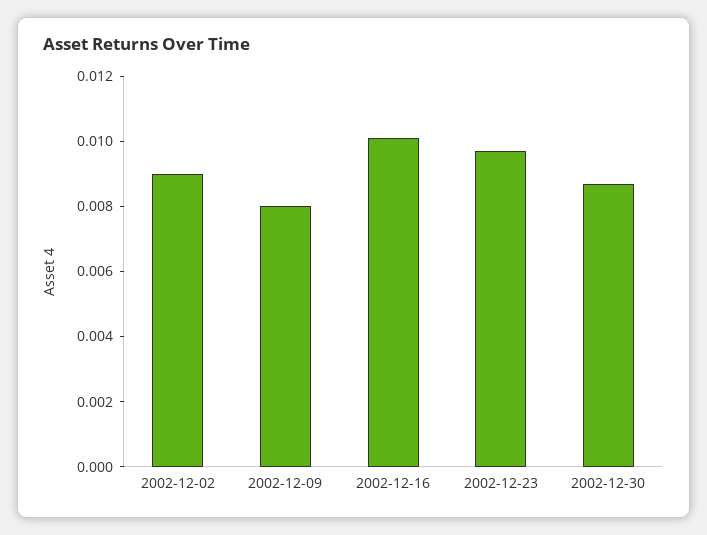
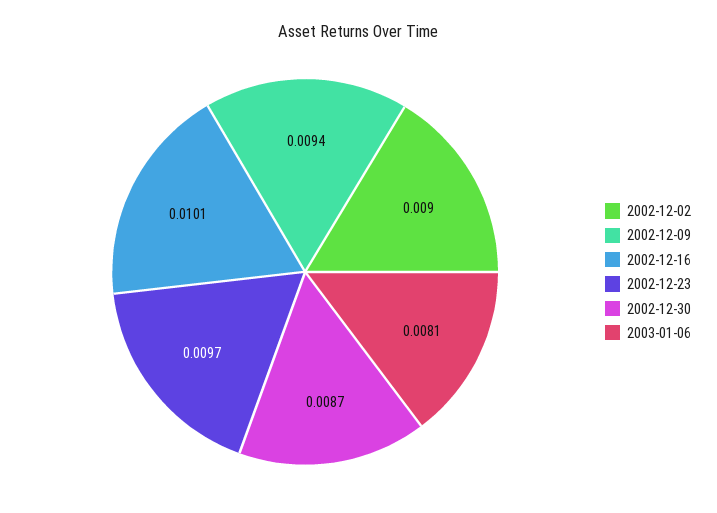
2002-12-09: 0.008 -> 0.0094
2003-01-06: none -> 0.0081

